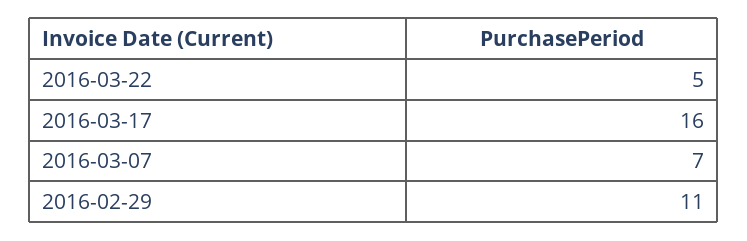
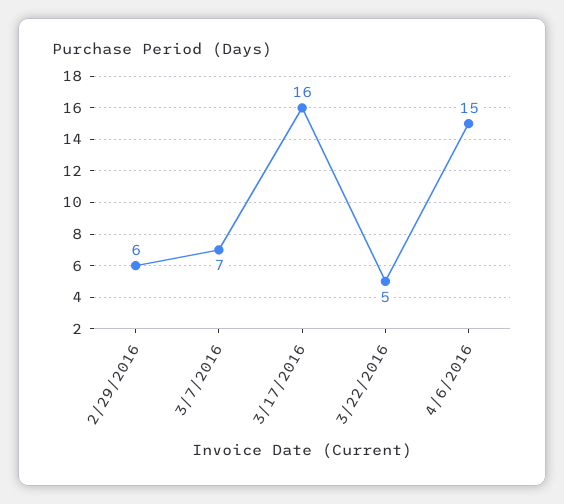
2016-02-29: 11 -> 6
4/6/2016: none -> 15

